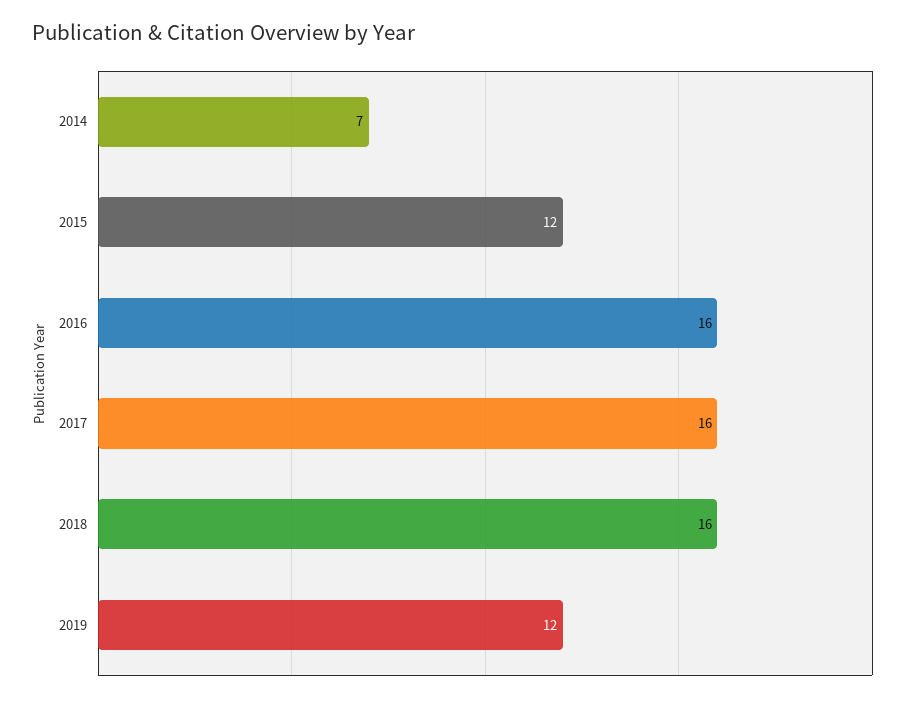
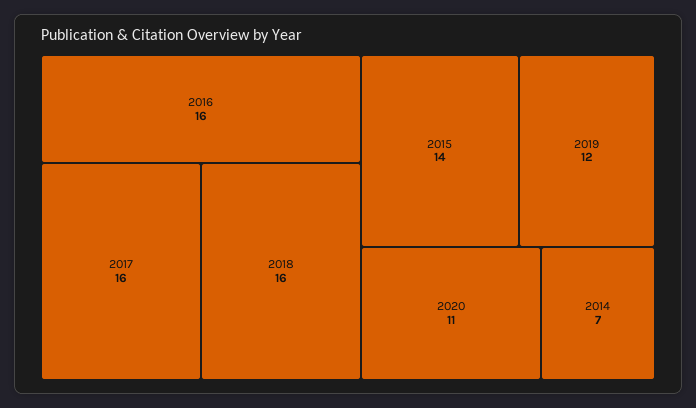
2015: 12 -> 14
2020: none -> 11

